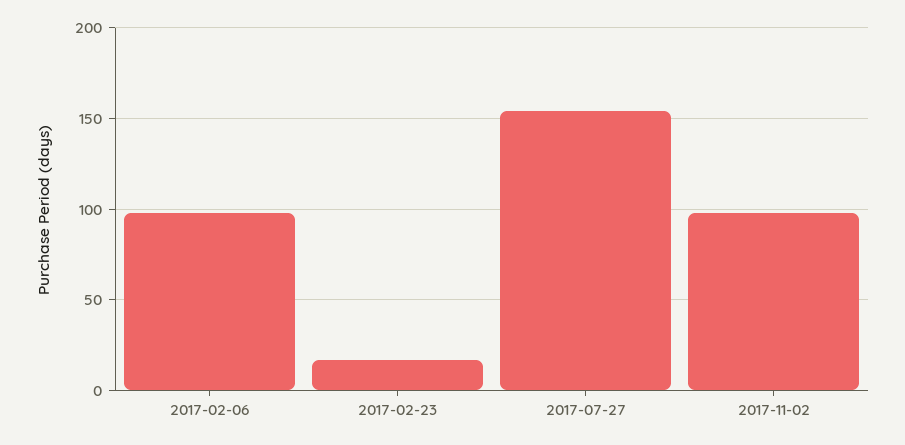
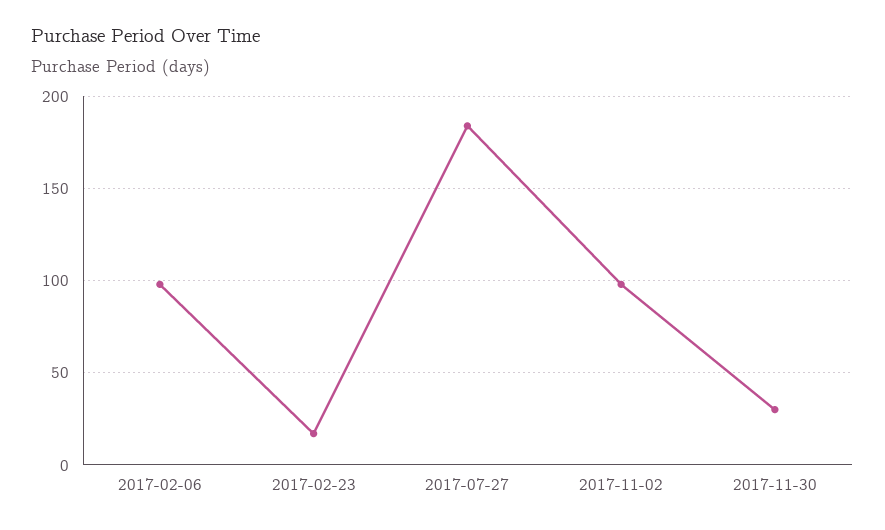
2017-07-27: 155 -> 185
2017-11-30: none -> 30

